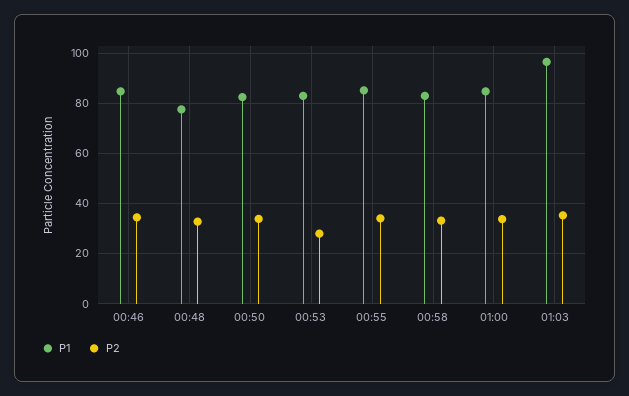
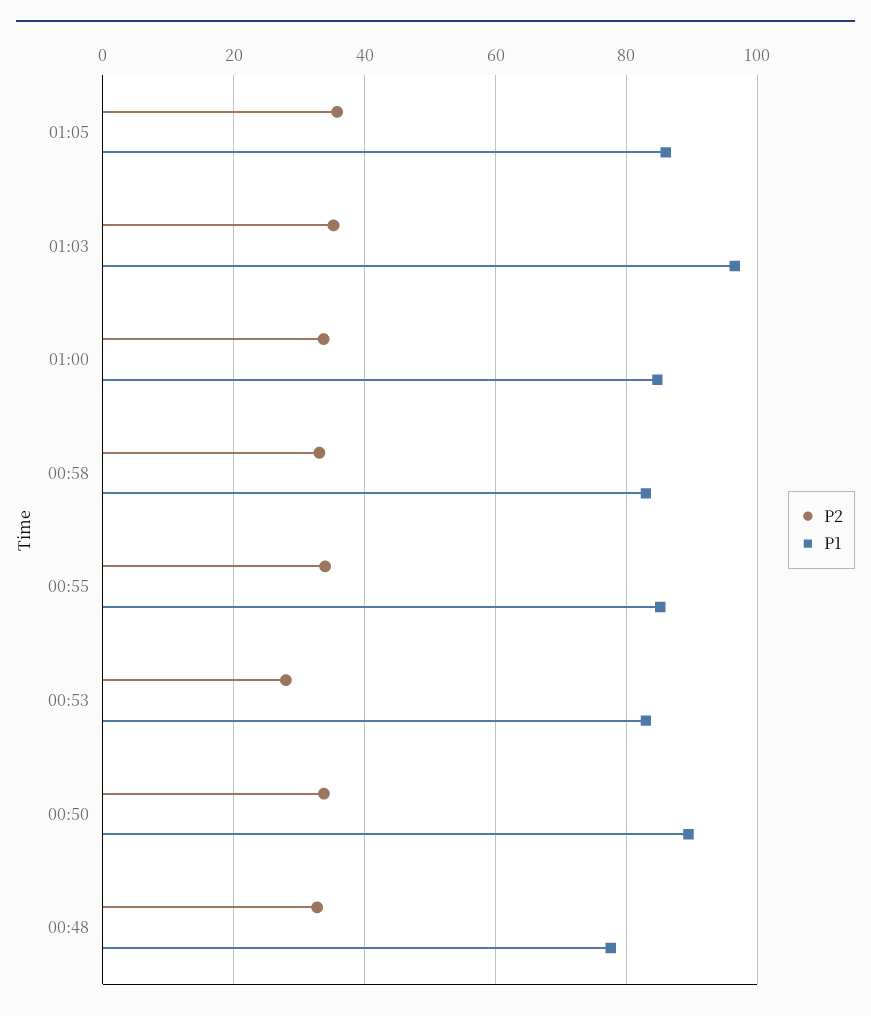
P1, 00:46: 85 -> none
P2, 00:46: 35 -> none
P1, 00:50: 82.5 -> 90
P2, 01:05: none -> 36
P1, 01:05: none -> 86

